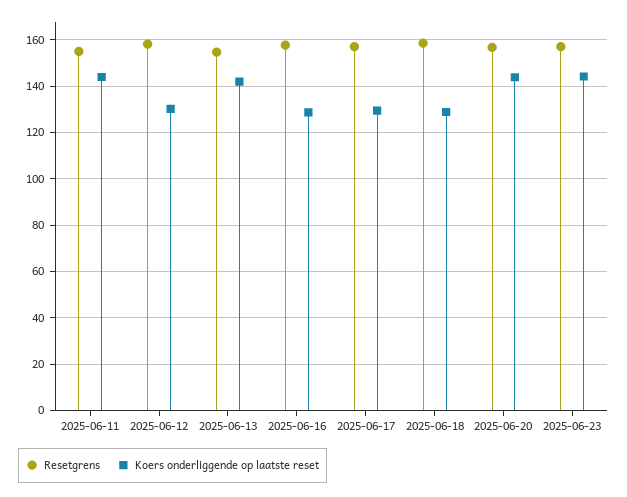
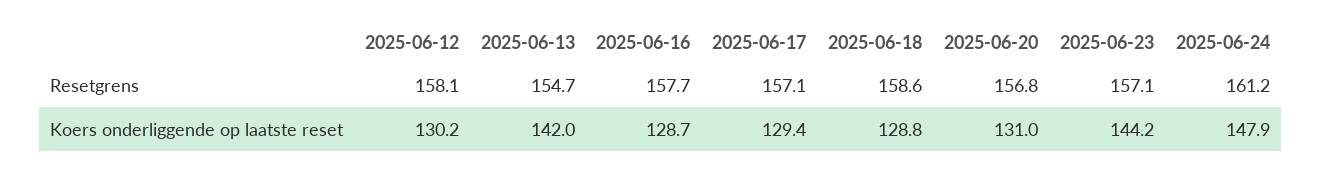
Resetgrens, 2025-06-11: 155 -> none
Koers onderliggende op laatste reset, 2025-06-11: 145 -> none
Koers onderliggende op laatste reset, 2025-06-20: 145 -> 131
Resetgrens, 2025-06-24: none -> 161.2
Koers onderliggende op laatste reset, 2025-06-24: none -> 147.9

